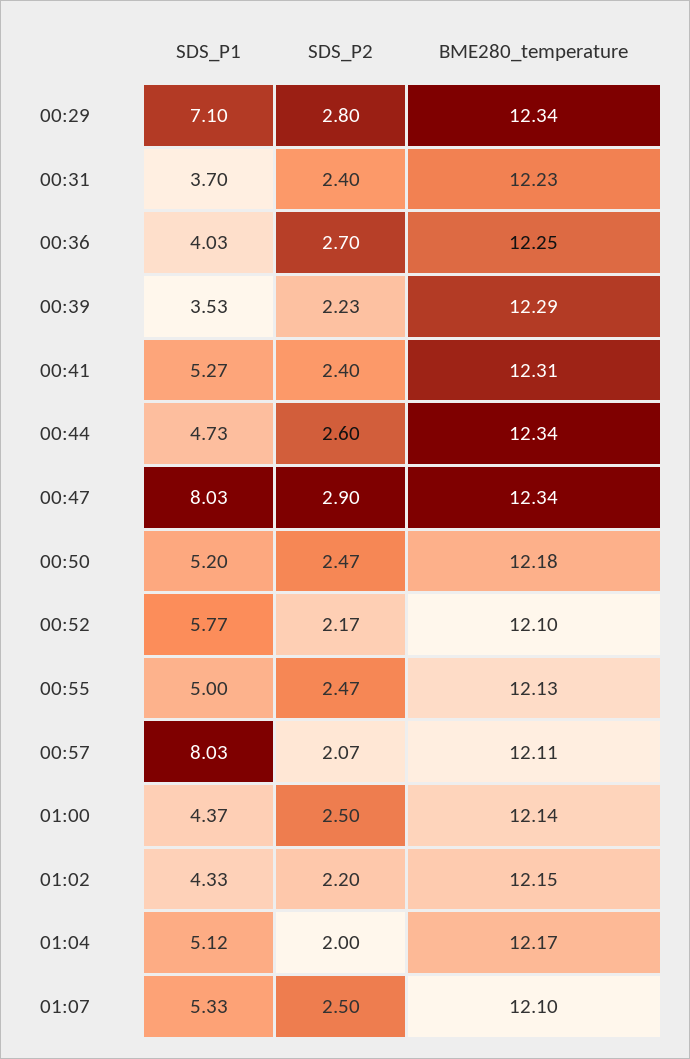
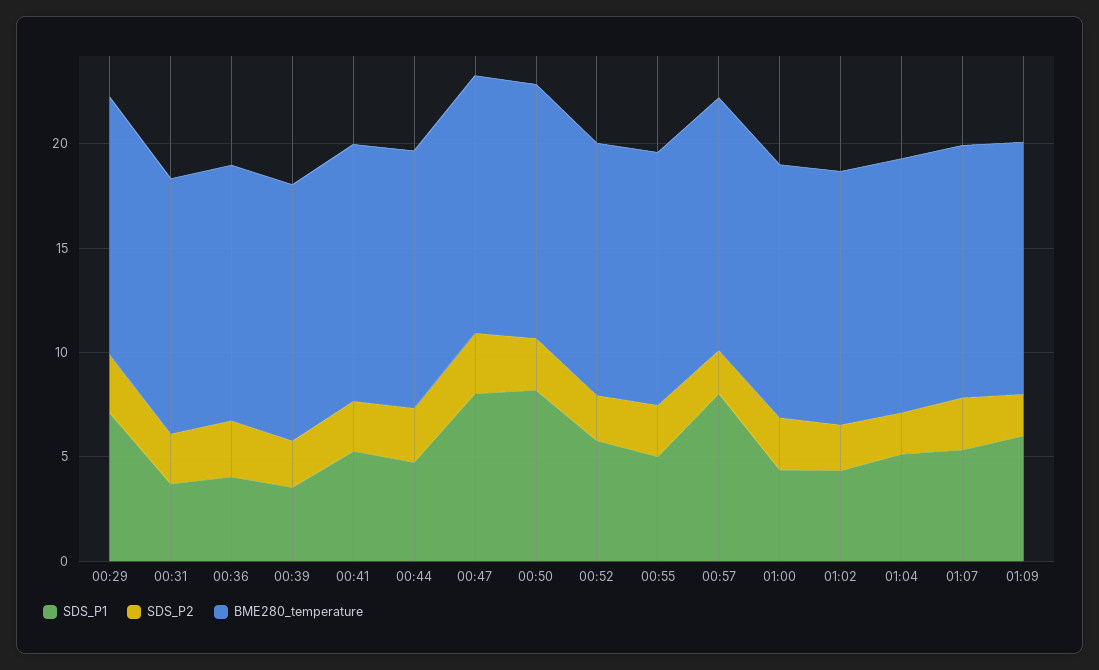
SDS_P1, 00:50: 5.2 -> 8
SDS_P1, 01:09: none -> 6
SDS_P2, 01:09: none -> 2
BME280_temperature, 01:09: none -> 12

